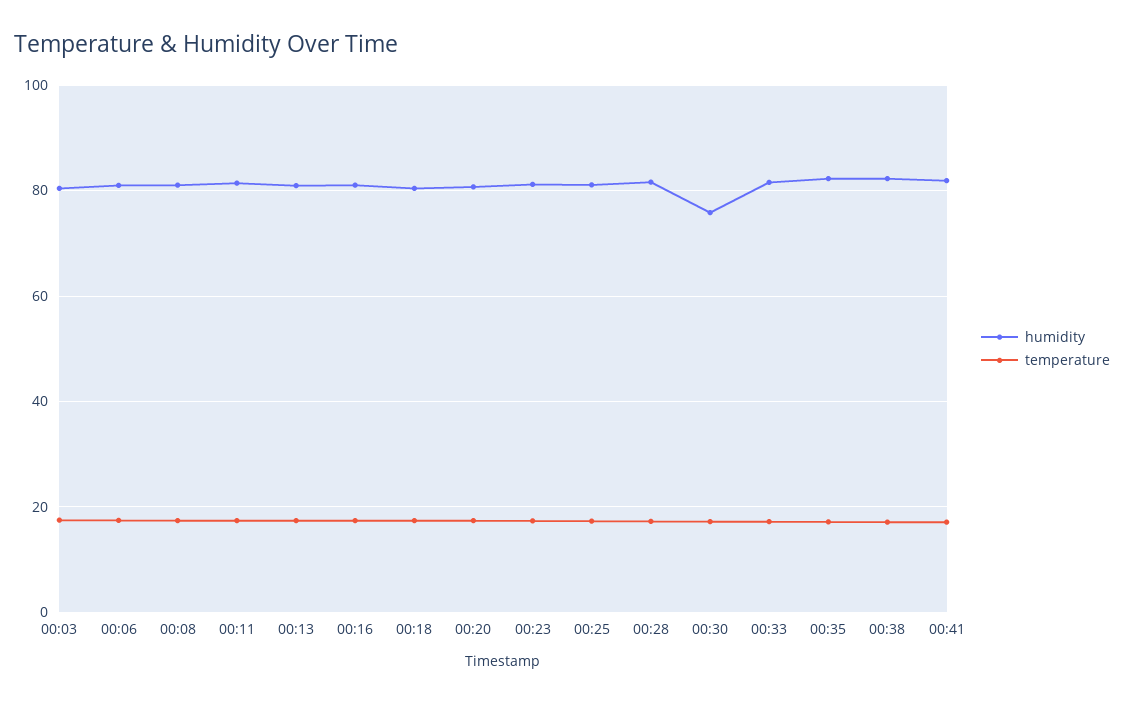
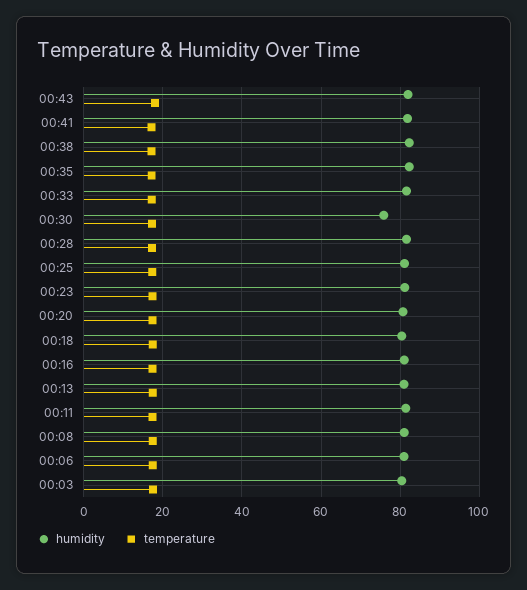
humidity, 00:43: none -> 82
temperature, 00:43: none -> 18

